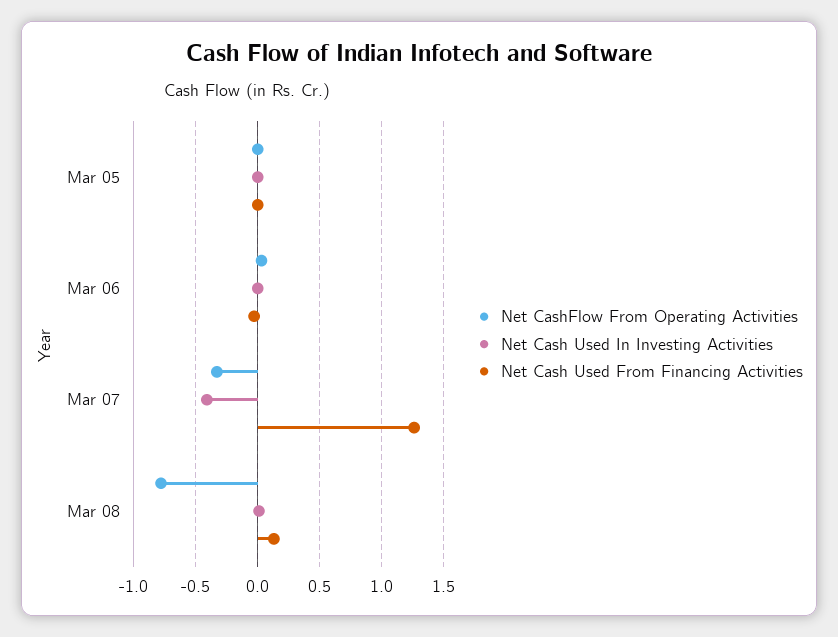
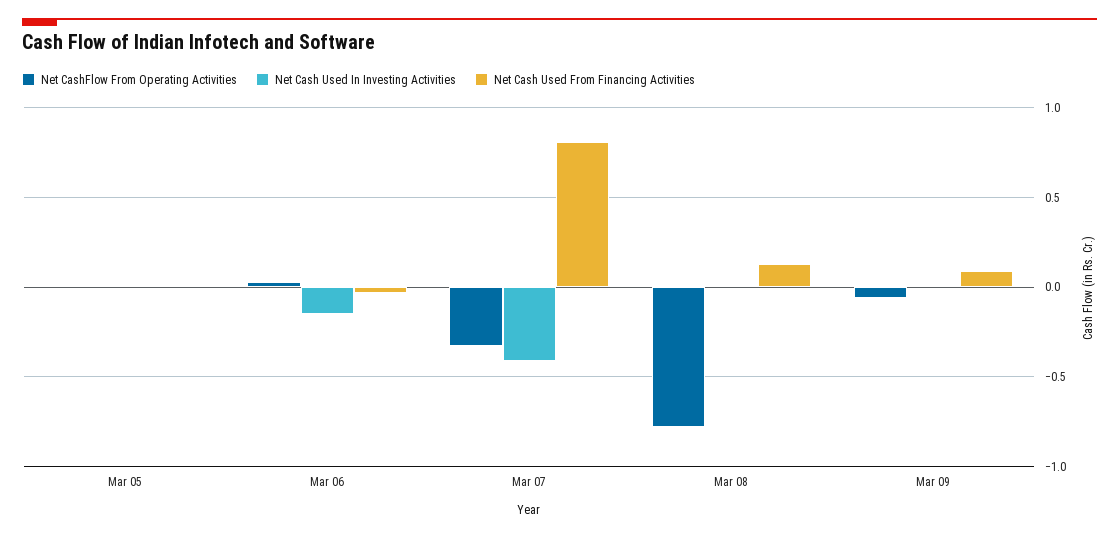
Net Cash Used In Investing Activities, Mar 06: 0 -> -0.15
Net Cash Used From Financing Activities, Mar 07: 1.25 -> 0.8
Net CashFlow From Operating Activities, Mar 09: none -> -0.05
Net Cash Used In Investing Activities, Mar 09: none -> 0
Net Cash Used From Financing Activities, Mar 09: none -> 0.1

